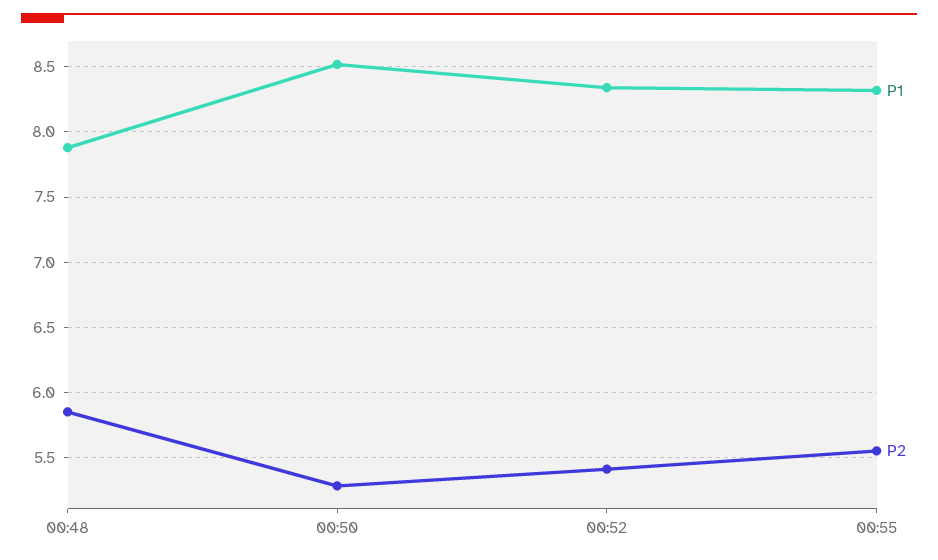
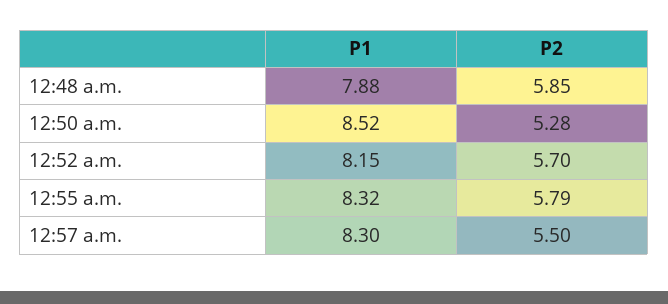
P1, 00:52: 8.35 -> 8.15
P2, 00:52: 5.4 -> 5.7
P2, 00:55: 5.55 -> 5.79
P1, 12:57 a.m.: none -> 8.3
P2, 12:57 a.m.: none -> 5.5

